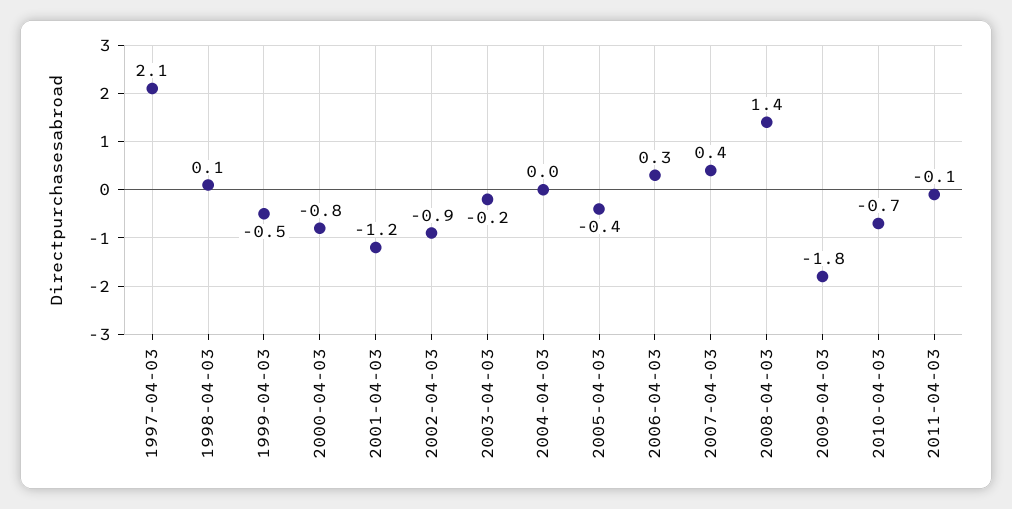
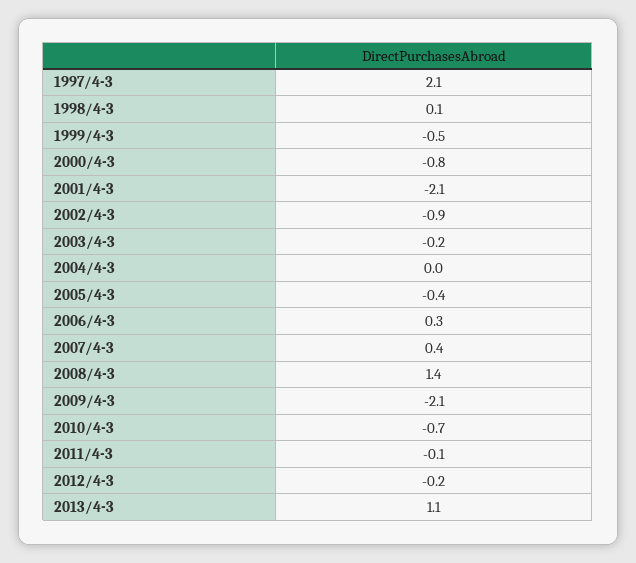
2001-04-03: -1.2 -> -2.1
2009-04-03: -1.8 -> -2.1
2012/4-3: none -> -0.2
2013/4-3: none -> 1.1

